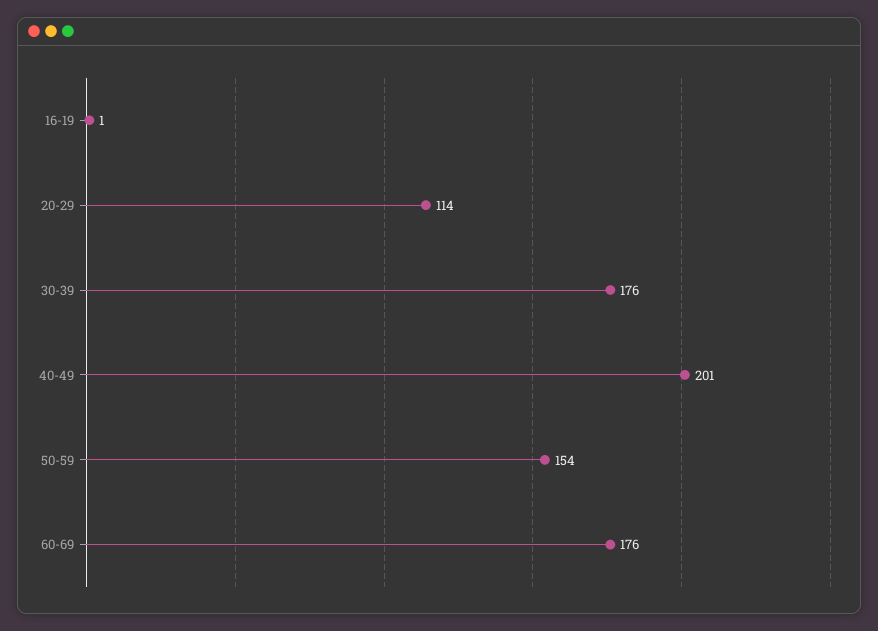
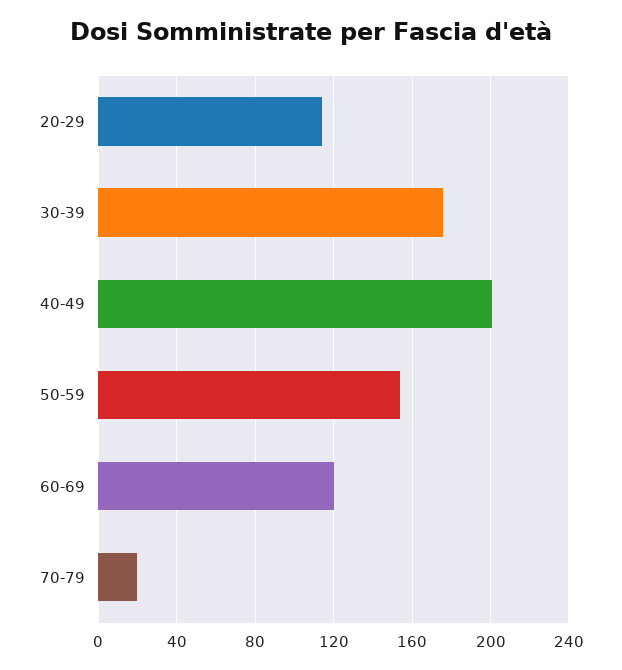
16-19: 1 -> none
60-69: 176 -> 120
70-79: none -> 20

